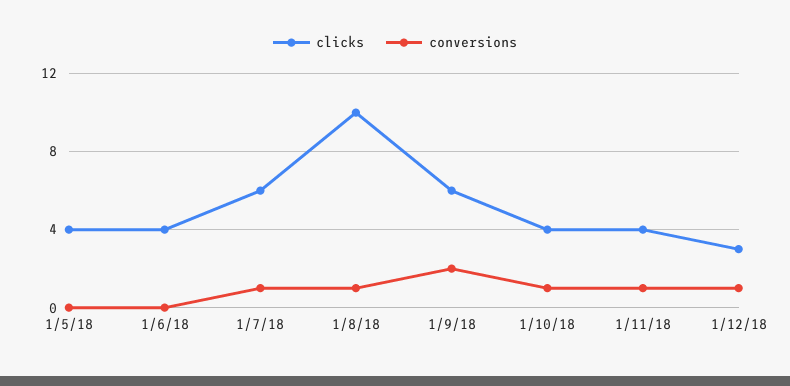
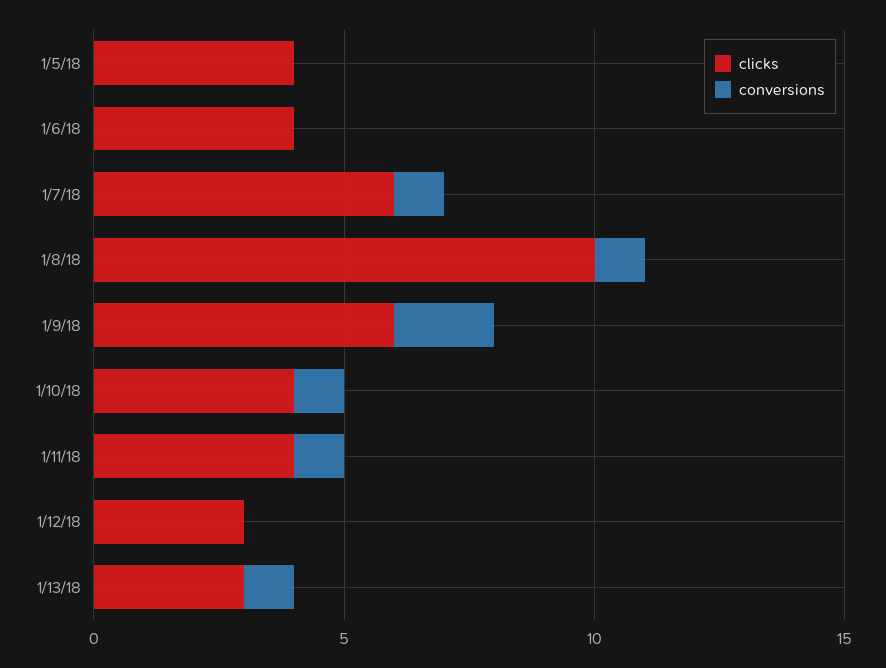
conversions, 1/12/18: 1 -> 0
clicks, 1/13/18: none -> 3
conversions, 1/13/18: none -> 1

